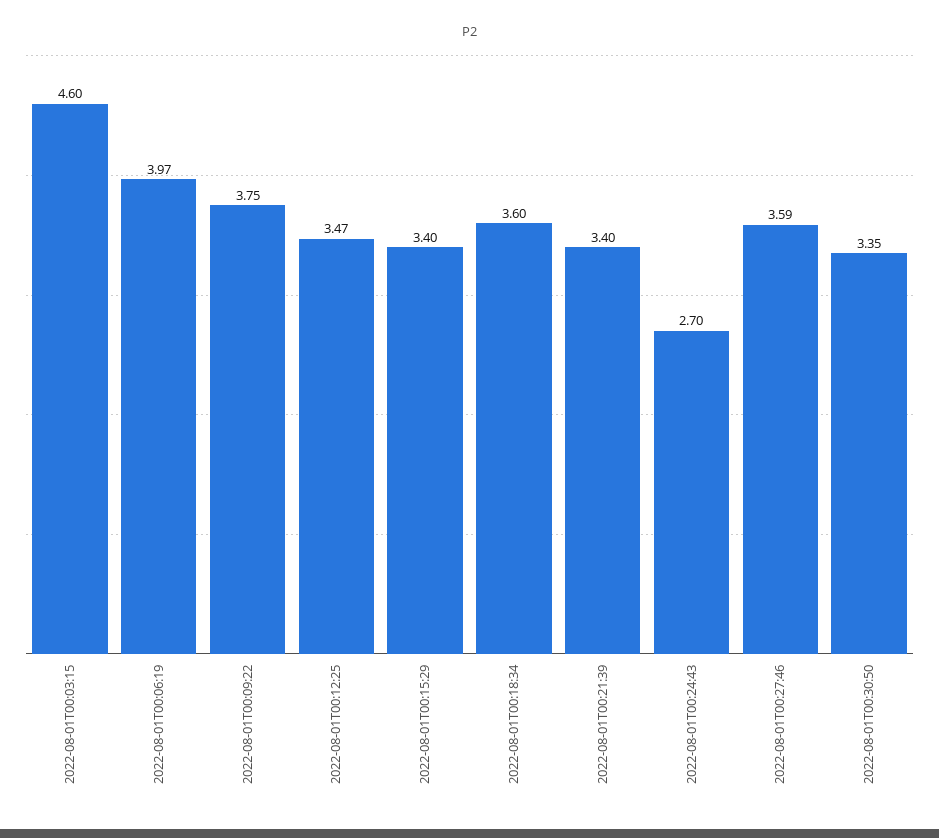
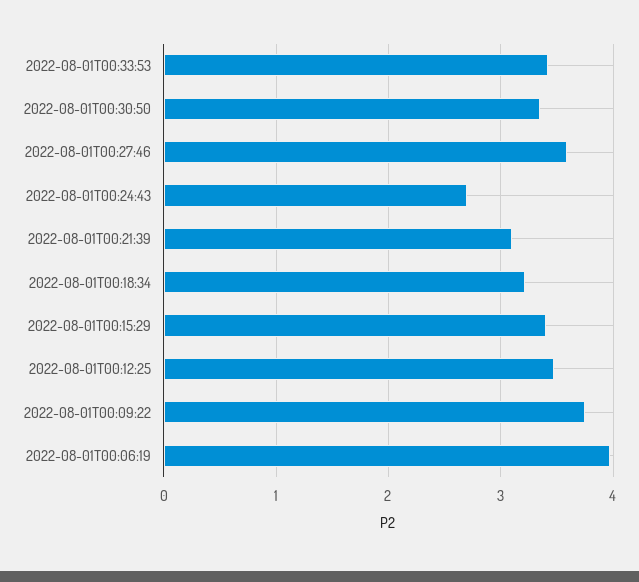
2022-08-01T00:03:15: 4.6 -> none
2022-08-01T00:18:34: 3.6 -> 3.2
2022-08-01T00:21:39: 3.4 -> 3.1
2022-08-01T00:33:53: none -> 3.4

